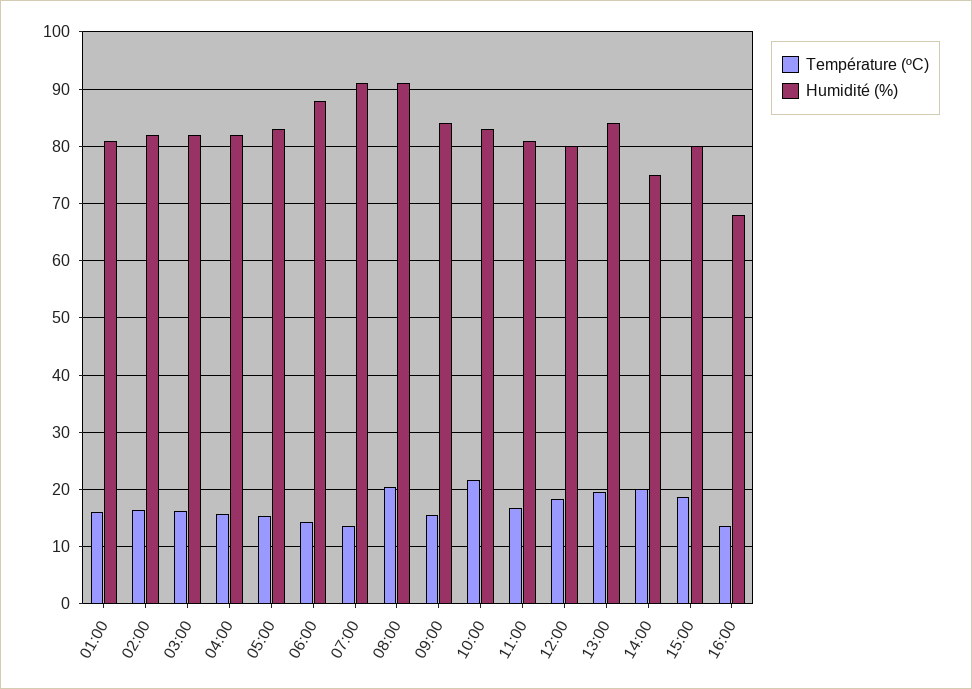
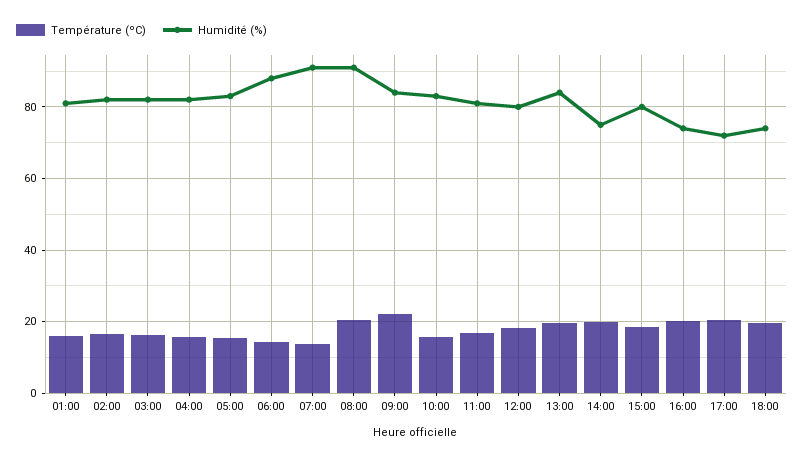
Température (ºC), 09:00: 16 -> 22
Température (ºC), 10:00: 22 -> 16
Température (ºC), 16:00: 14 -> 20
Humidité (%), 16:00: 68 -> 74
Température (ºC), 17:00: none -> 20
Humidité (%), 17:00: none -> 72
Température (ºC), 18:00: none -> 20
Humidité (%), 18:00: none -> 74

